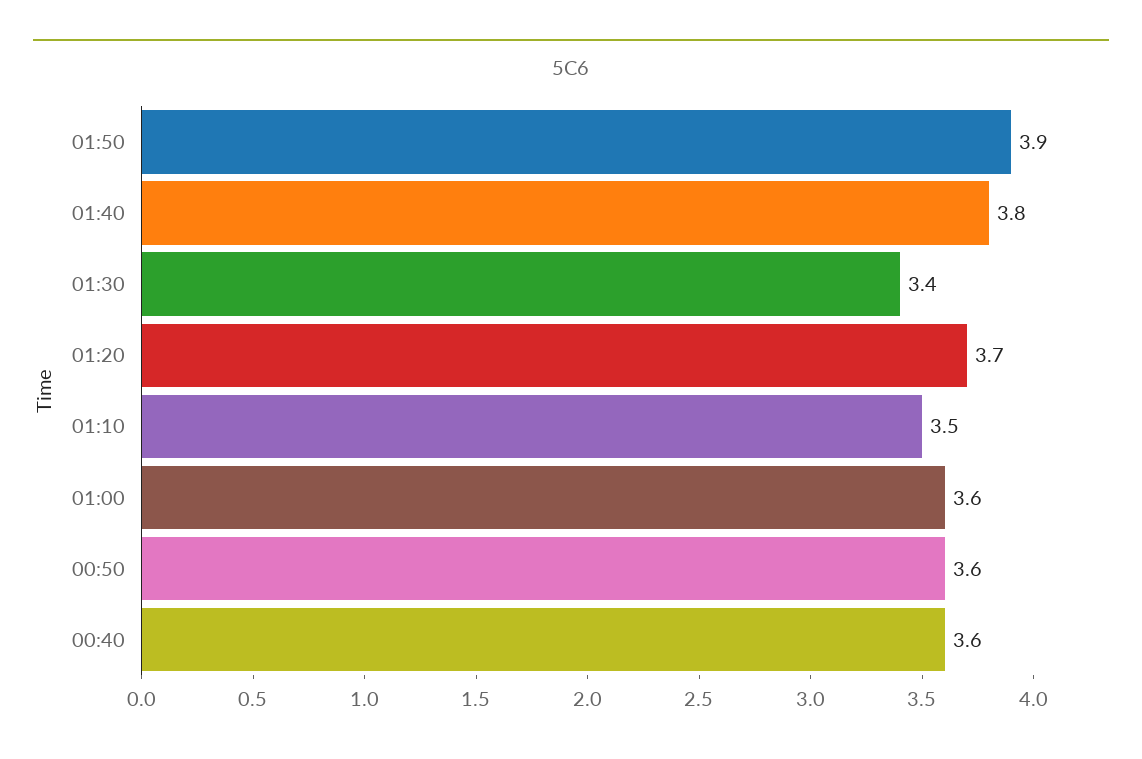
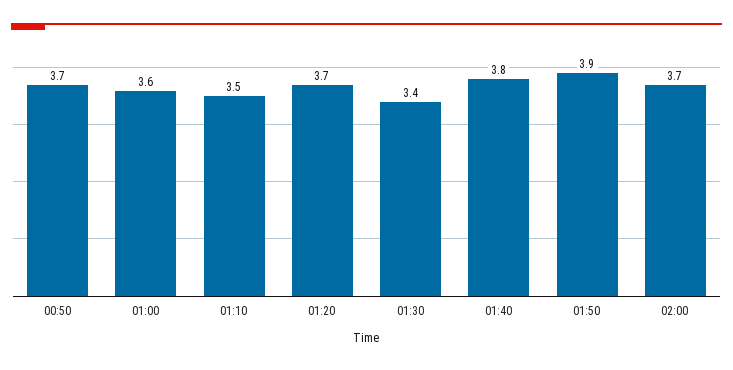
00:50: 3.6 -> 3.7
00:40: 3.6 -> none
02:00: none -> 3.7

